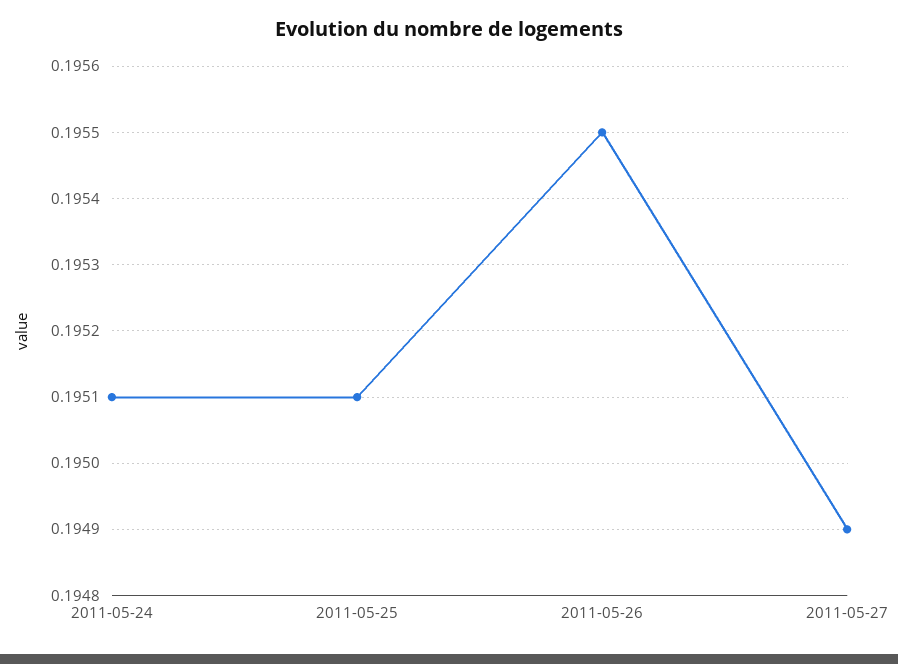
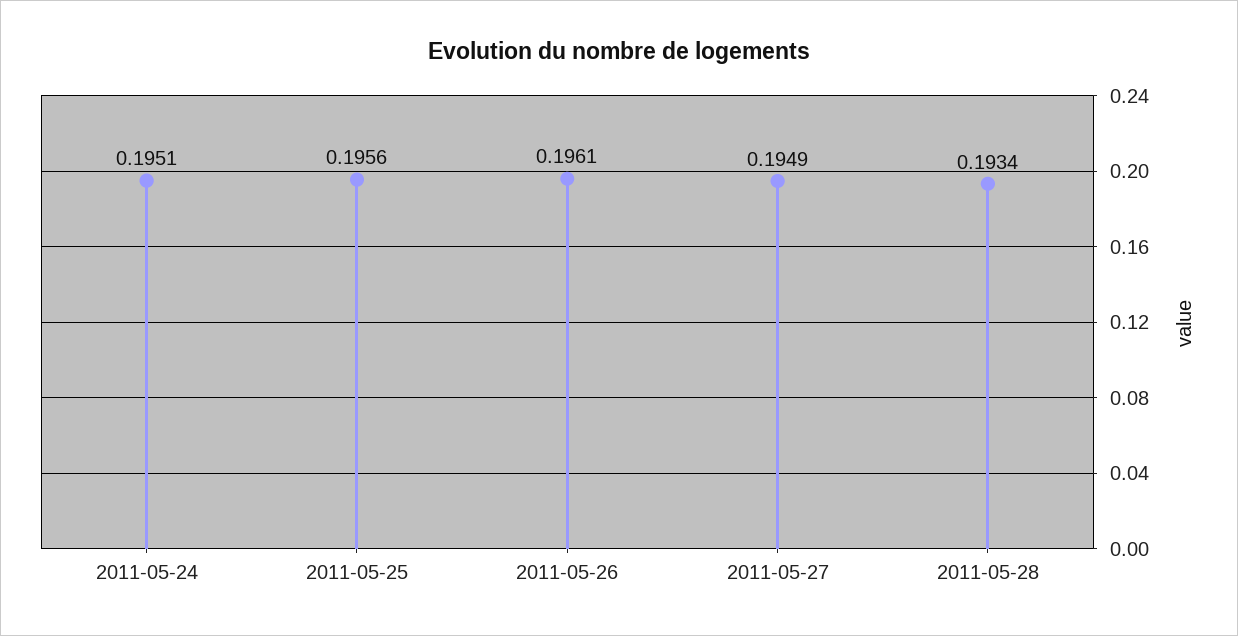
2011-05-25: 0.1951 -> 0.1956
2011-05-26: 0.1955 -> 0.1961
2011-05-28: none -> 0.1934

